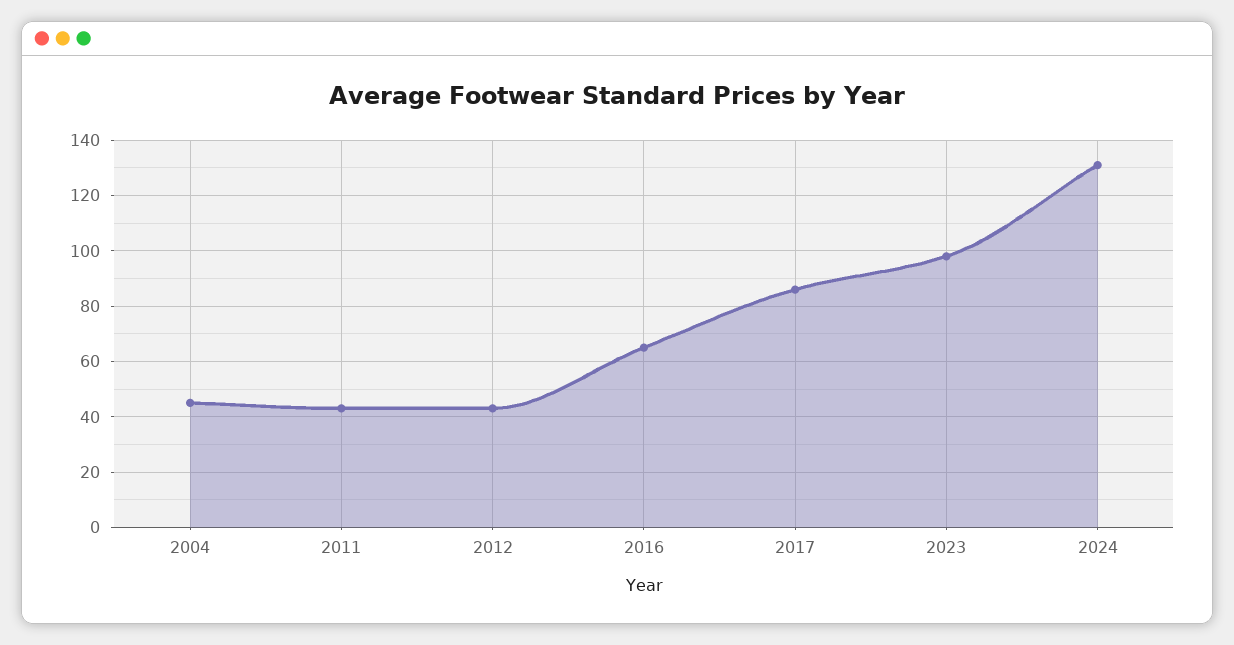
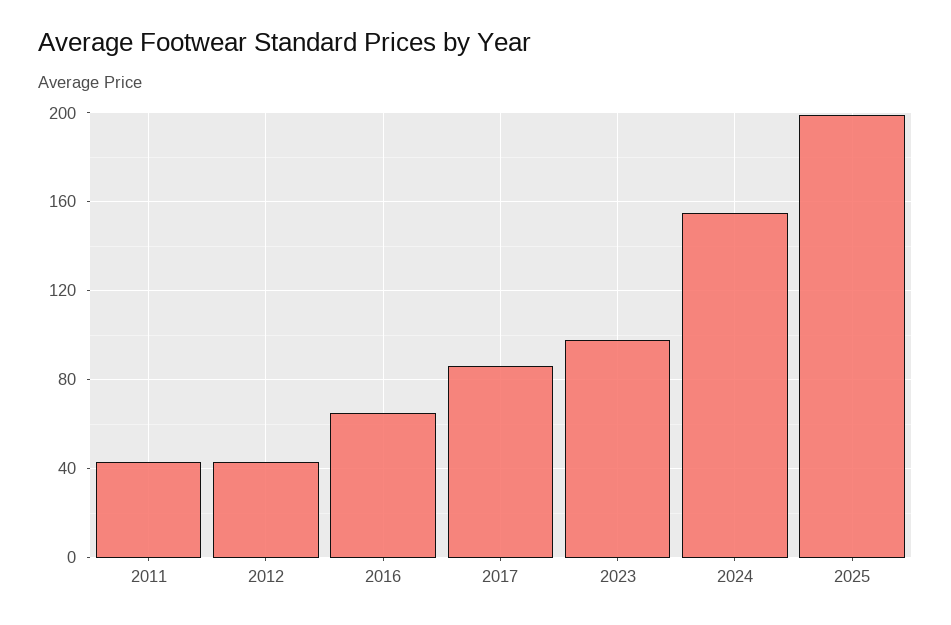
2004: 45 -> none
2024: 130 -> 155
2025: none -> 200

